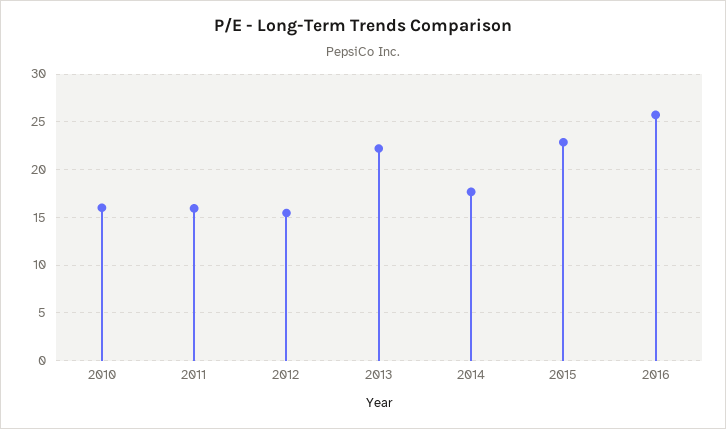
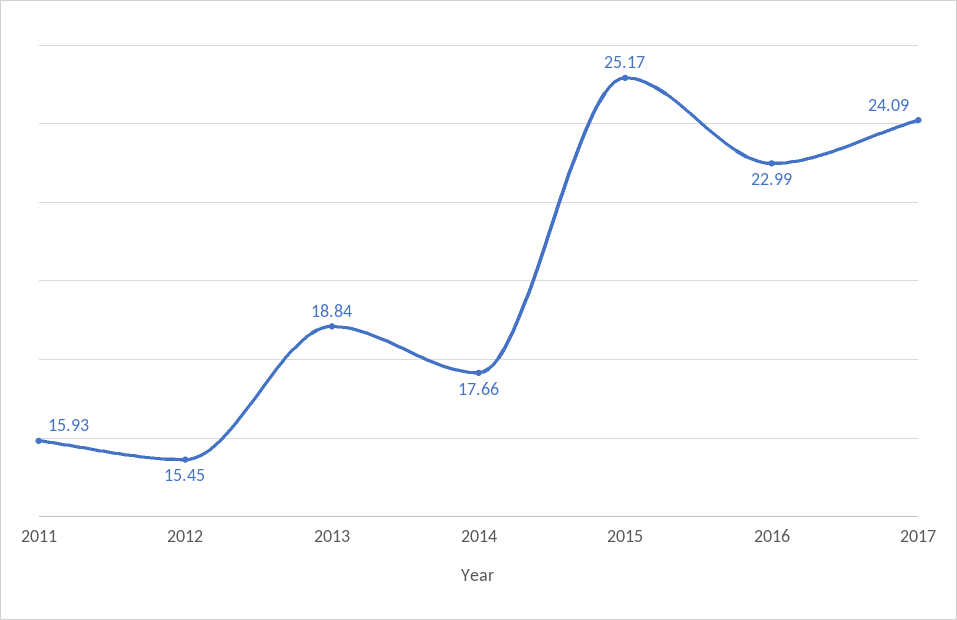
2010: 16 -> none
2013: 22 -> 18.84
2015: 23 -> 25.17
2016: 26 -> 22.99
2017: none -> 24.09

